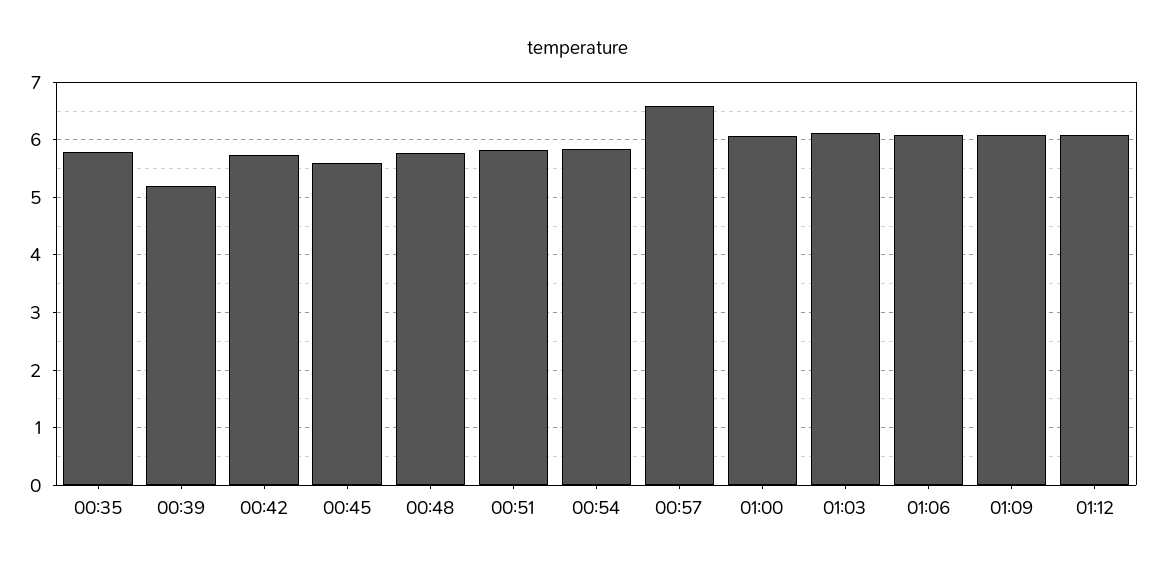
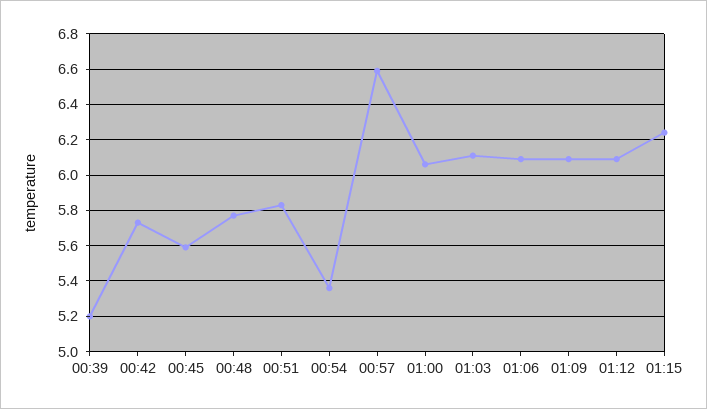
00:35: 5.8 -> none
00:54: 5.8 -> 5.35
01:15: none -> 6.25

